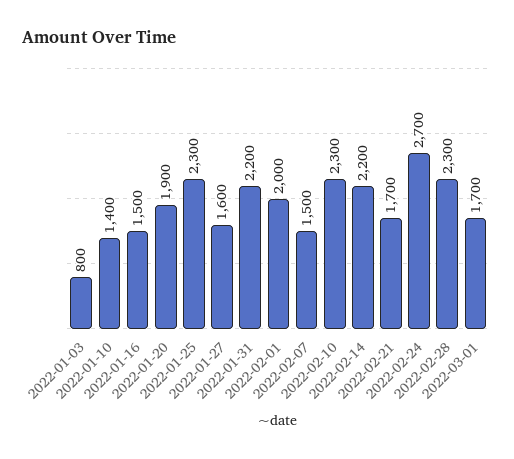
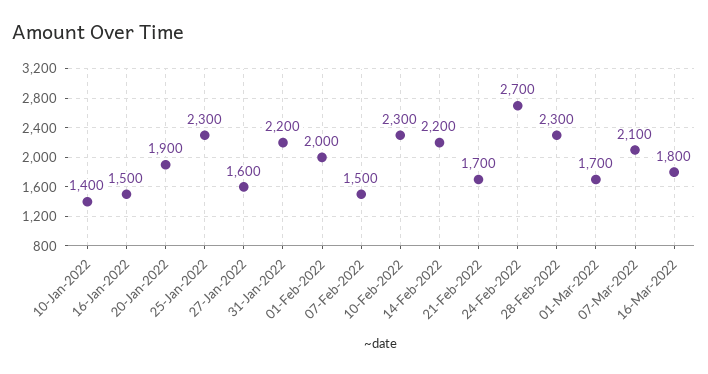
2022-01-03: 800 -> none
07-Mar-2022: none -> 2100
16-Mar-2022: none -> 1800

